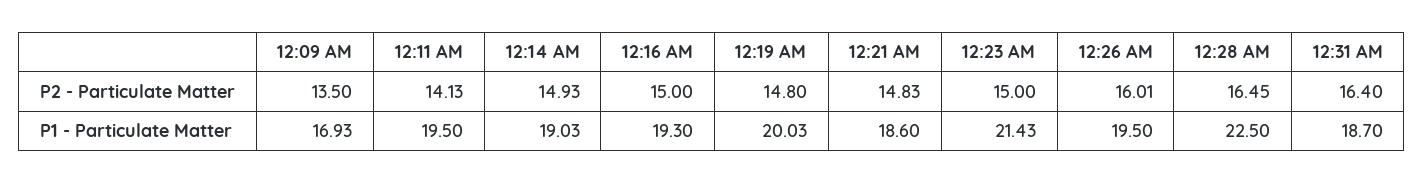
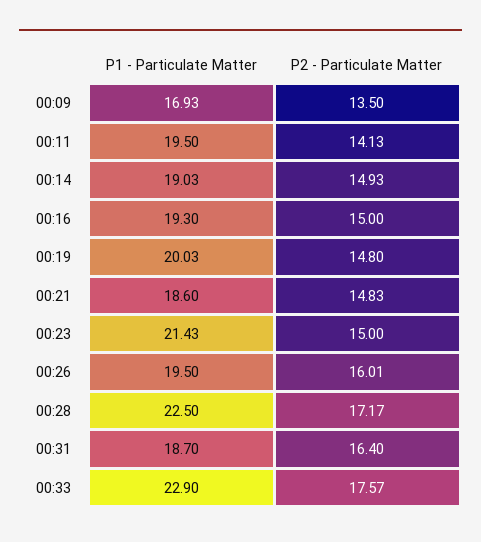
12:28 AM, P2 - Particulate Matter: 16.45 -> 17.17
00:33, P1 - Particulate Matter: none -> 22.9
00:33, P2 - Particulate Matter: none -> 17.57

